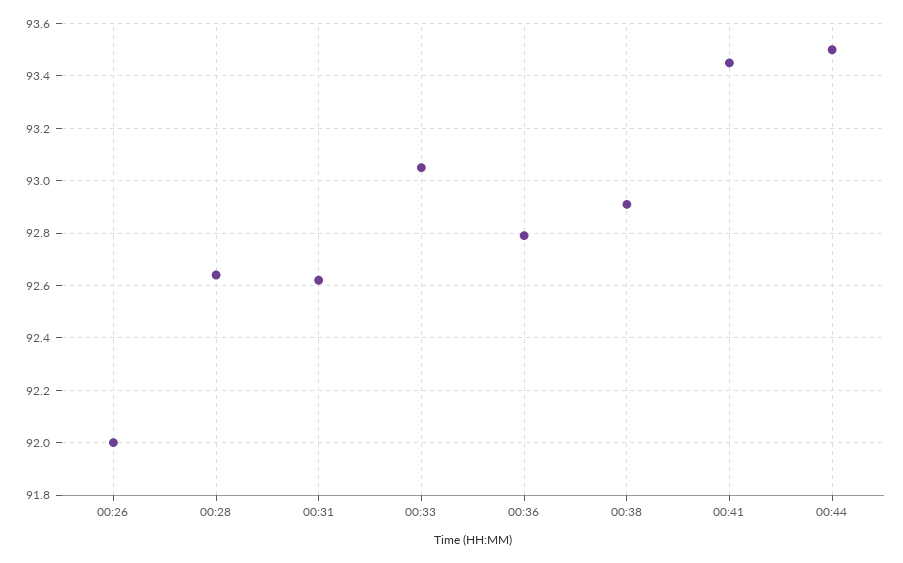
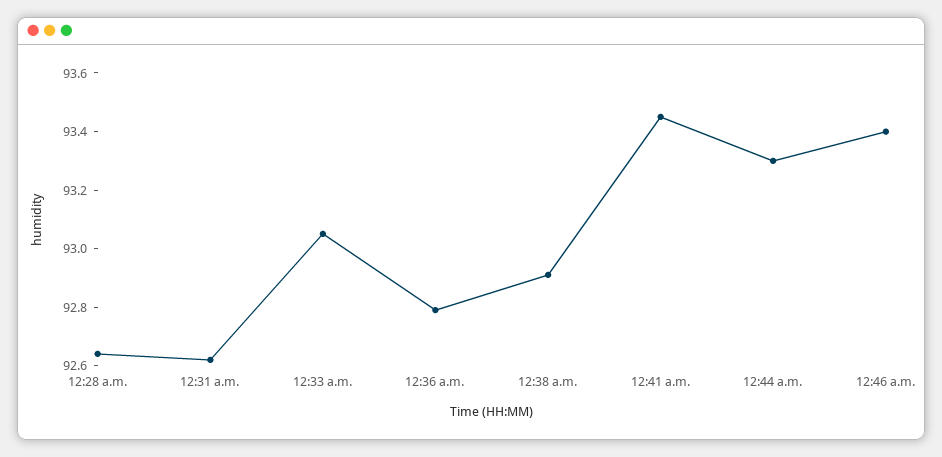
00:26: 92 -> none
00:44: 93.5 -> 93.3
12:46 a.m.: none -> 93.4

